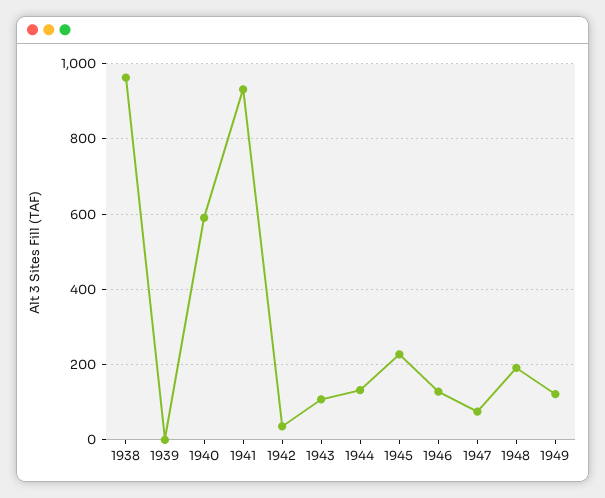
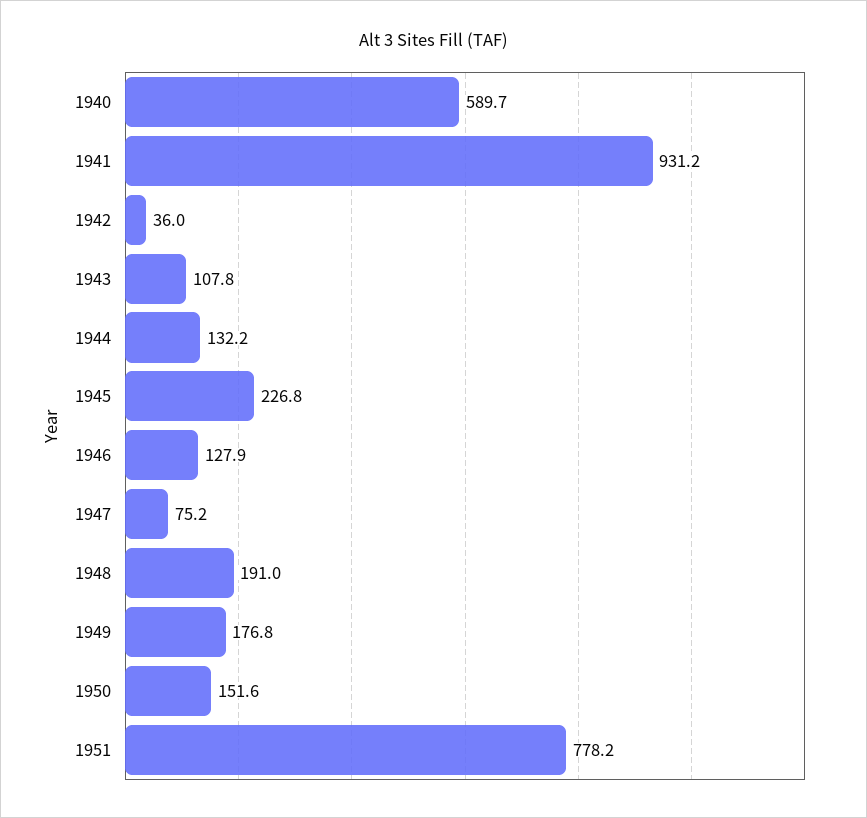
1938: 960 -> none
1939: 0 -> none
1949: 120 -> 176.8
1950: none -> 151.6
1951: none -> 778.2

